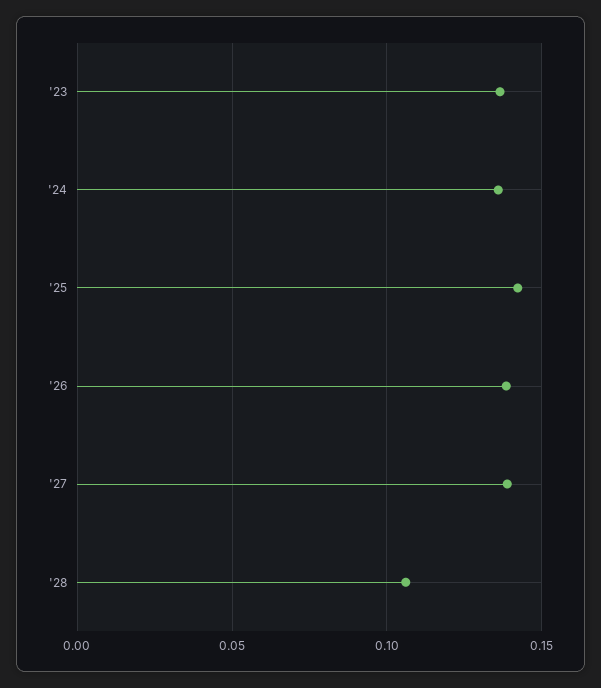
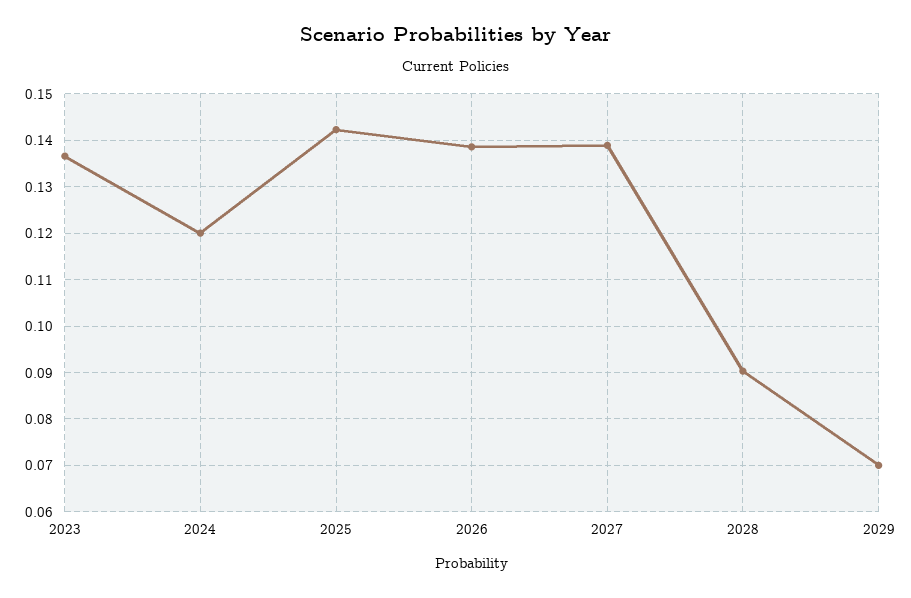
'24: 0.135 -> 0.12
'28: 0.105 -> 0.09
2029: none -> 0.07

